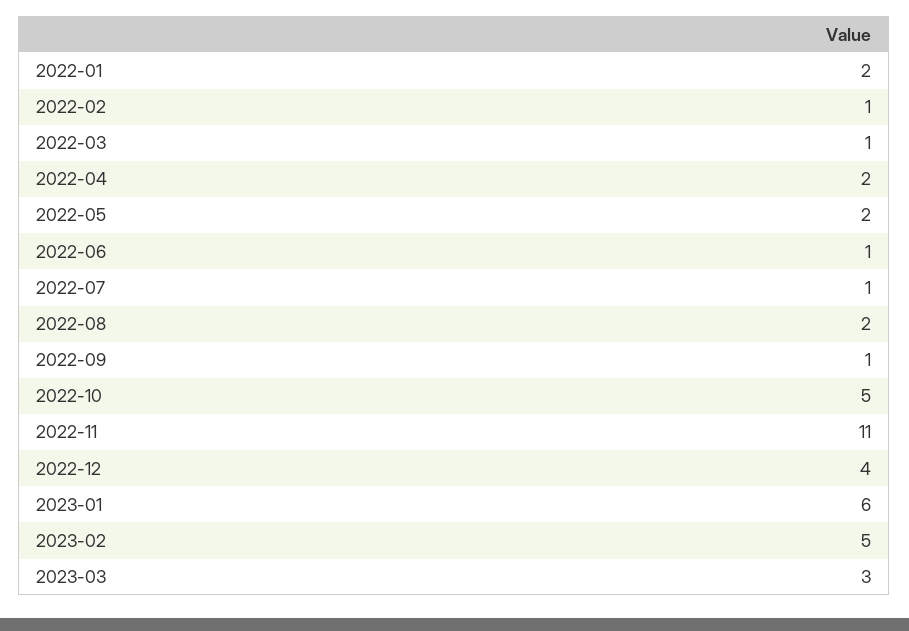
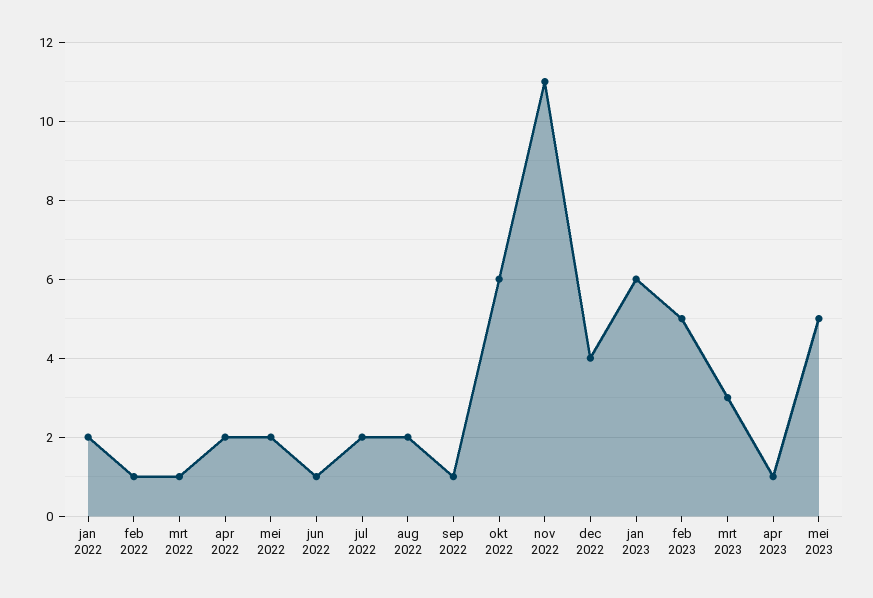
2022-07: 1 -> 2
2022-10: 5 -> 6
apr 2023: none -> 1
mei 2023: none -> 5

